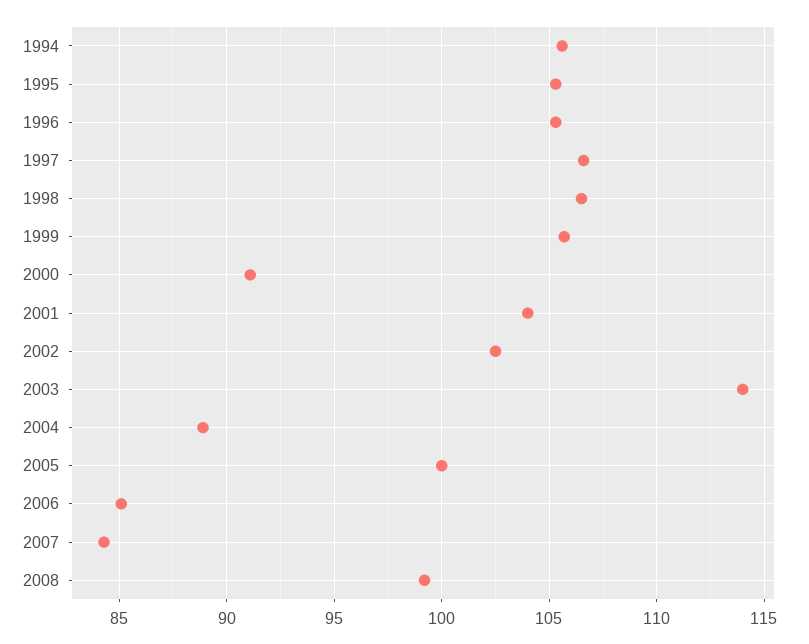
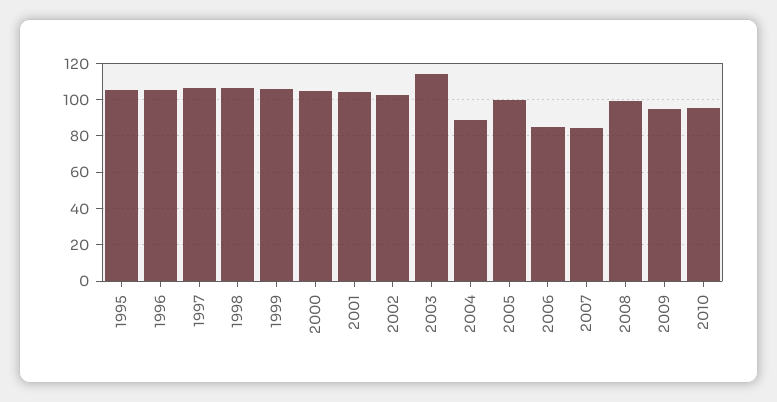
1994: 105.5 -> none
2000: 91 -> 105
2009: none -> 95
2010: none -> 95

